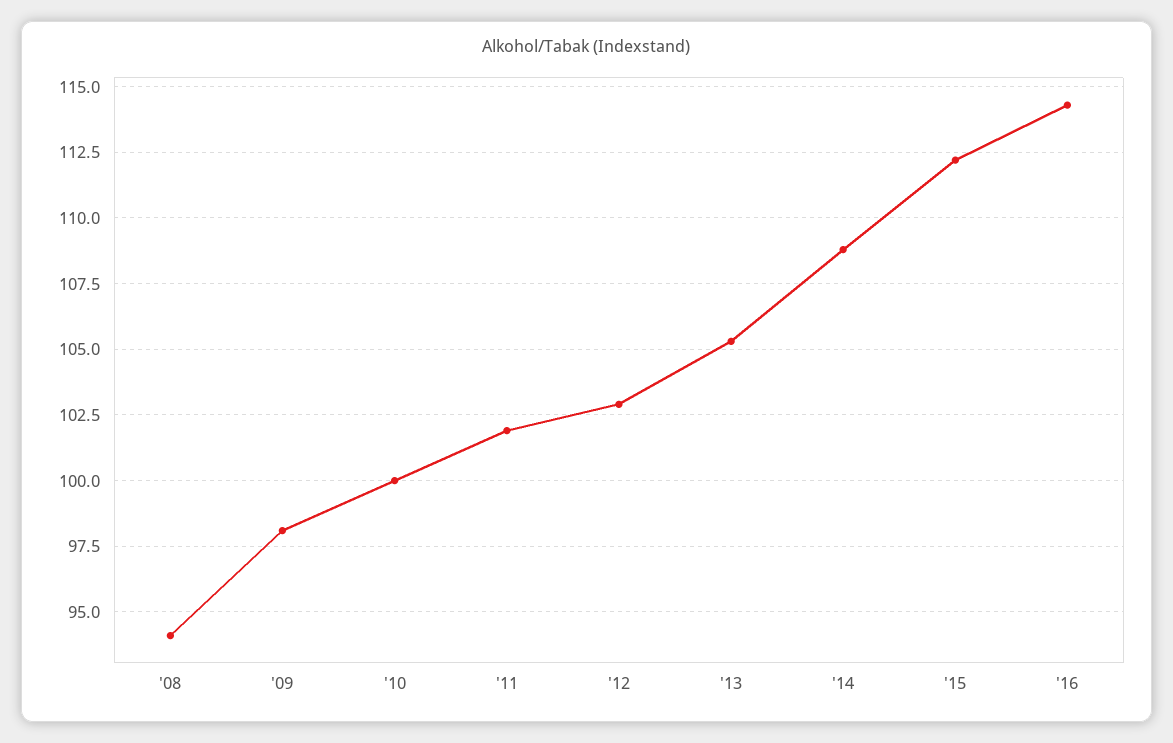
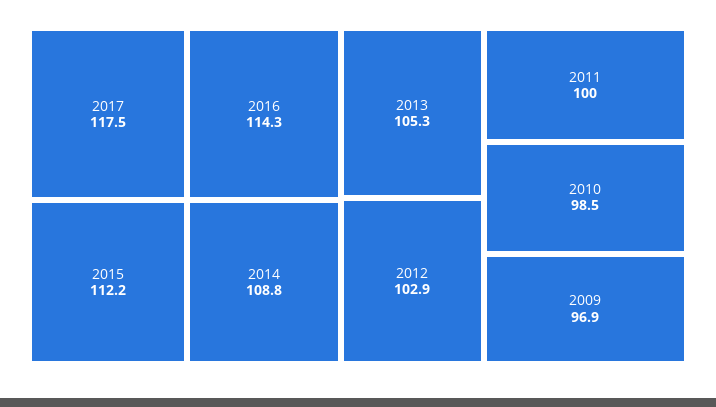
'08: 94 -> none
'09: 98 -> 96.9
'10: 100 -> 98.5
'11: 102 -> 100
2017: none -> 117.5

